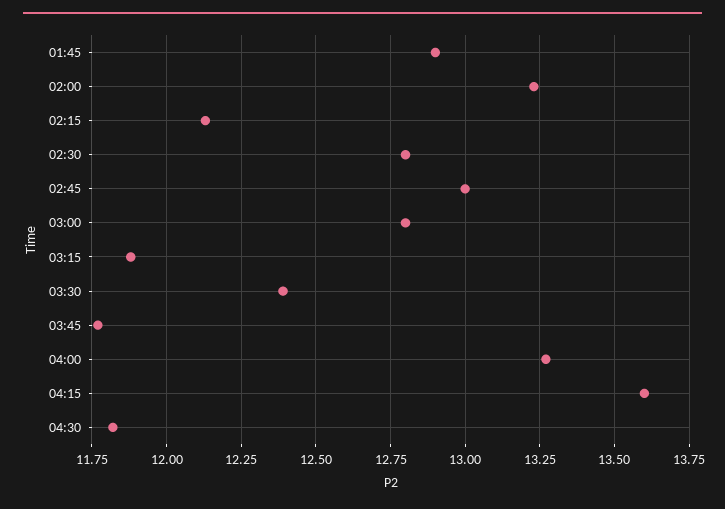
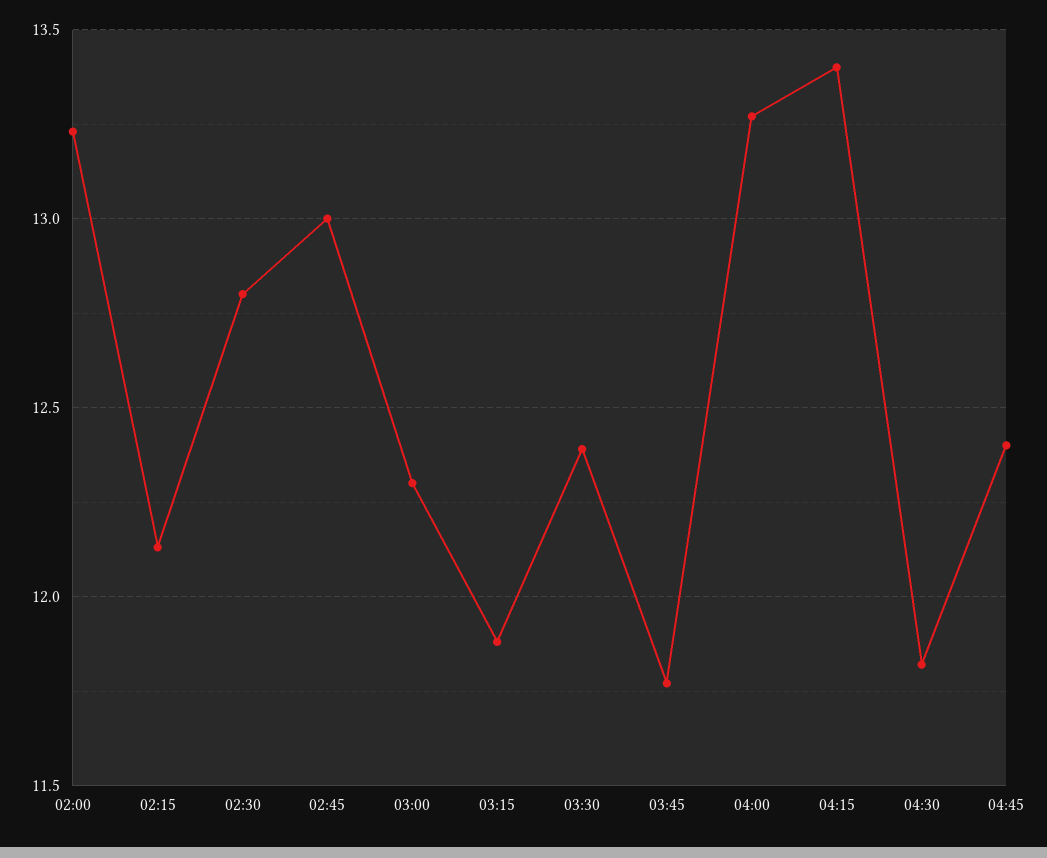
01:45: 12.9 -> none
03:00: 12.8 -> 12.3
04:15: 13.6 -> 13.4
04:45: none -> 12.4

